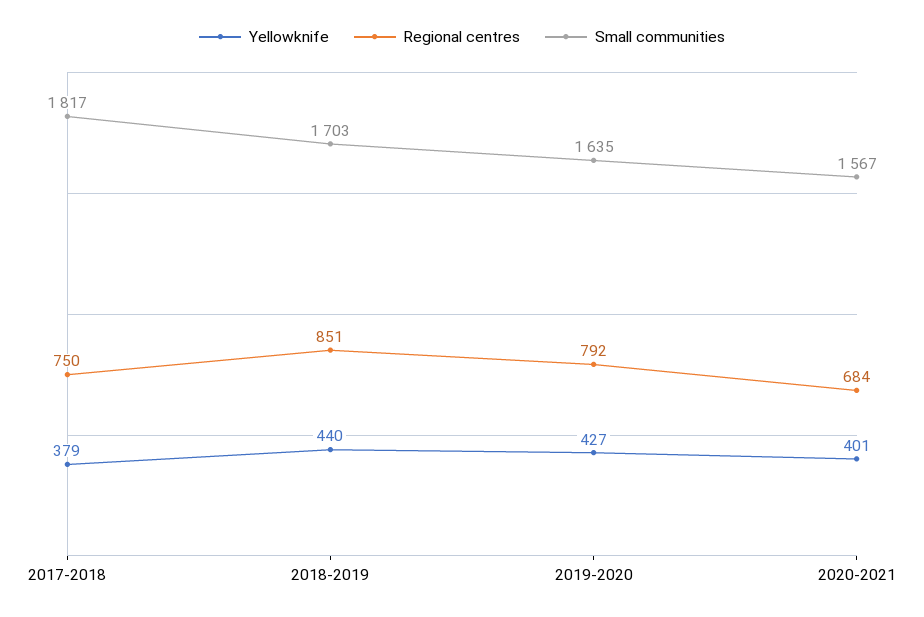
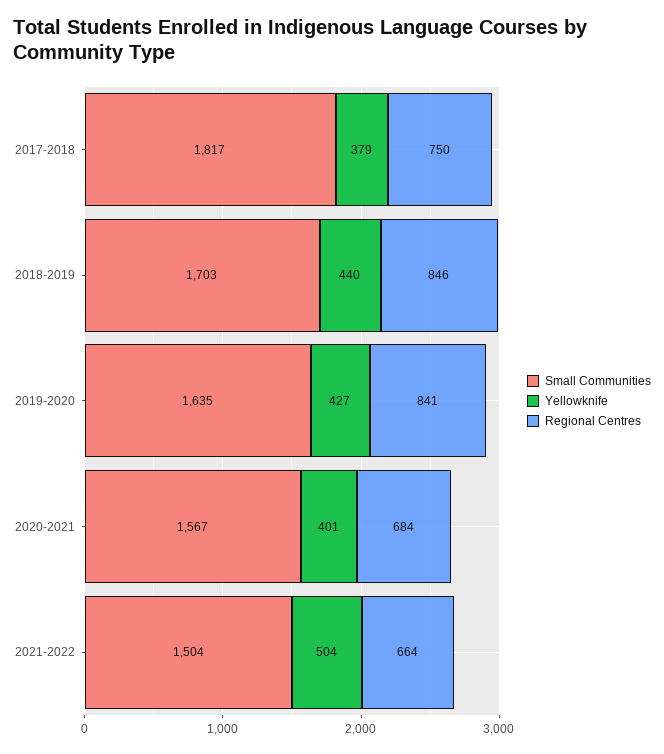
Regional centres, 2018-2019: 851 -> 846
Regional centres, 2019-2020: 792 -> 841
Small communities, 2021-2022: none -> 1504
Yellowknife, 2021-2022: none -> 504
Regional centres, 2021-2022: none -> 664

